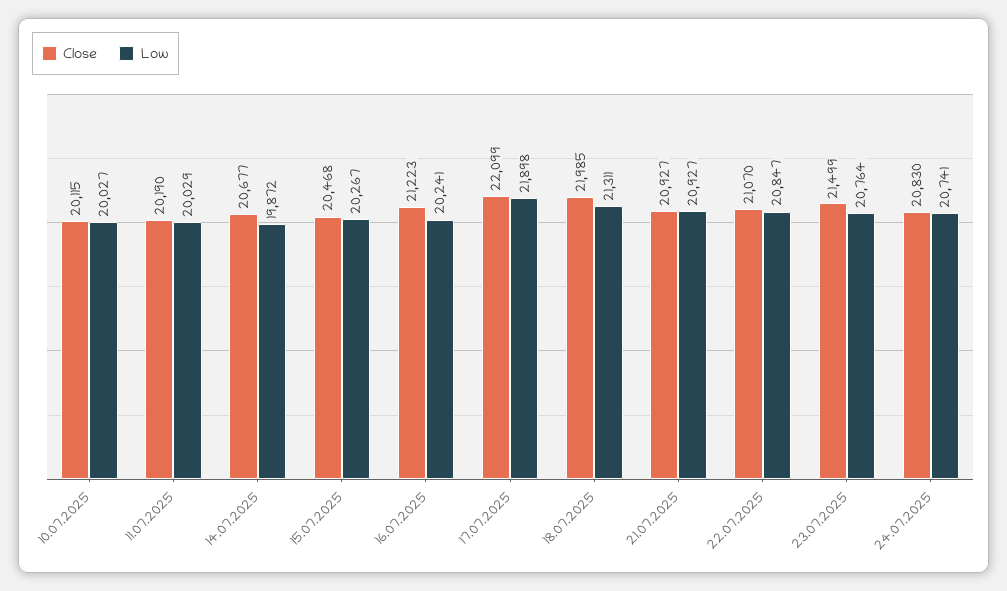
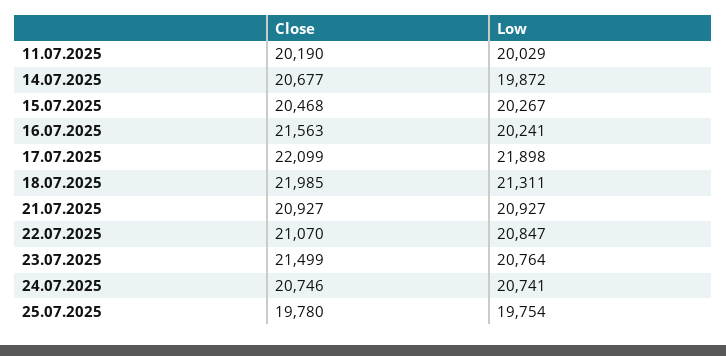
Close, 10.07.2025: 20115 -> none
Low, 10.07.2025: 20027 -> none
Close, 16.07.2025: 21223 -> 21563
Close, 24.07.2025: 20830 -> 20746
Close, 25.07.2025: none -> 19780
Low, 25.07.2025: none -> 19754

